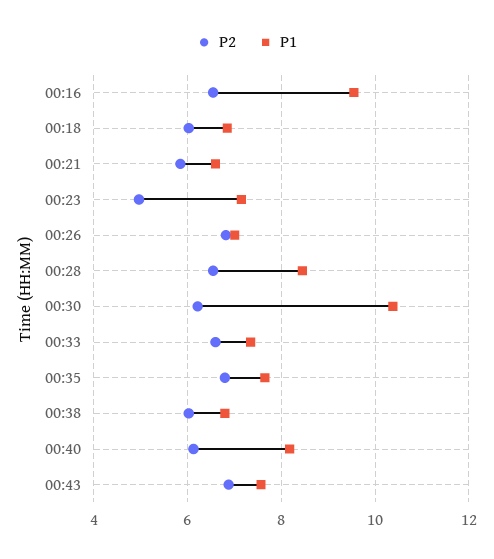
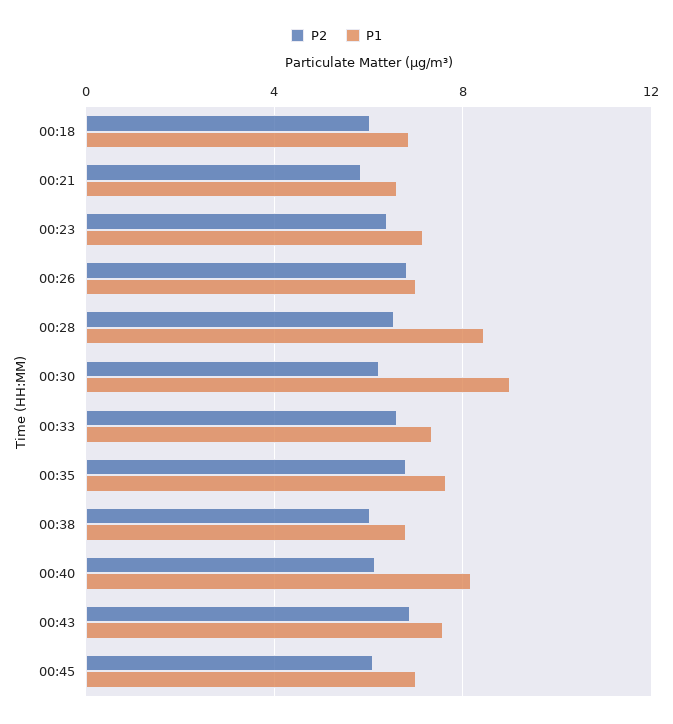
P2, 00:16: 6.6 -> none
P1, 00:16: 9.6 -> none
P2, 00:23: 5 -> 6.5
P1, 00:30: 10.4 -> 9
P2, 00:45: none -> 6
P1, 00:45: none -> 7

